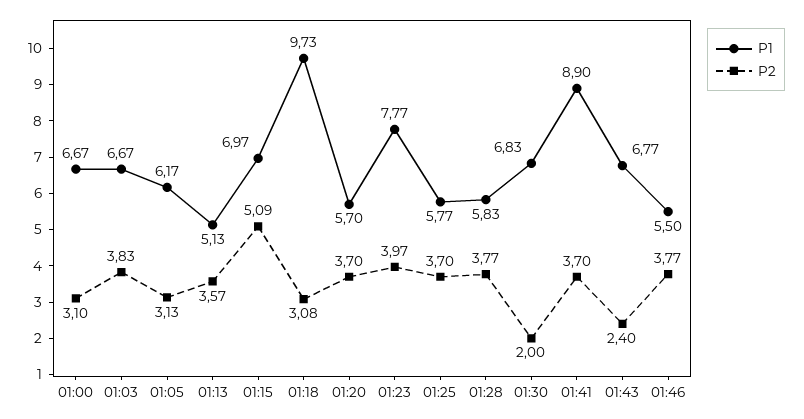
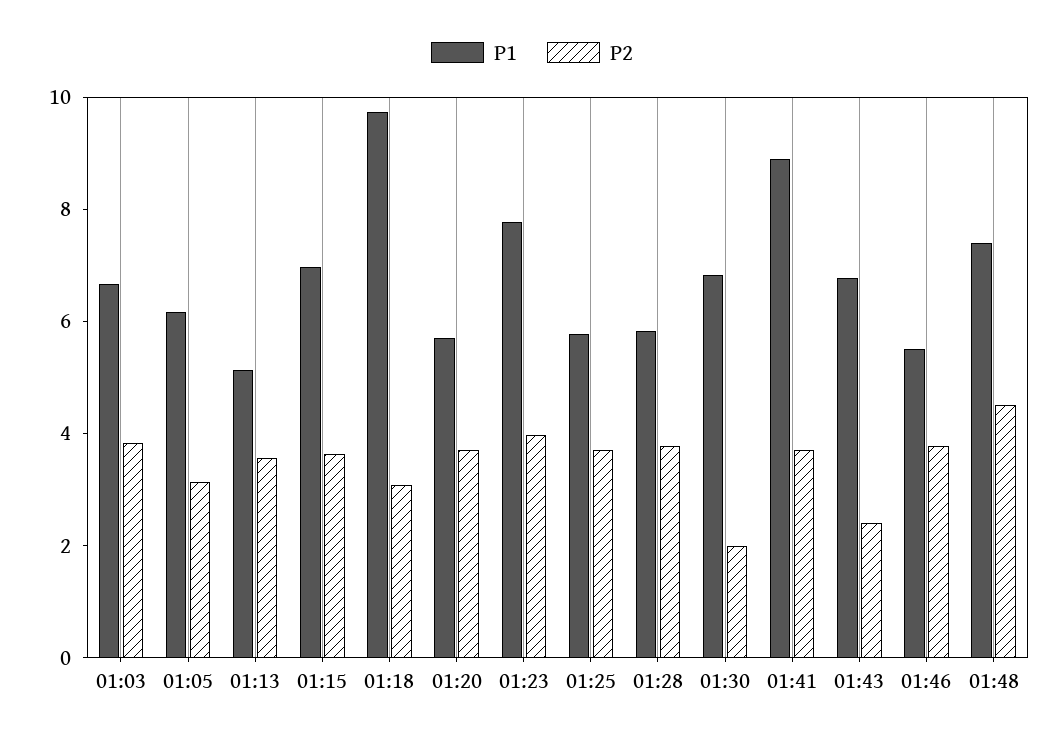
P1, 01:00: 6.67 -> none
P2, 01:00: 3.1 -> none
P2, 01:15: 5.09 -> 3.5
P1, 01:48: none -> 7.5
P2, 01:48: none -> 4.5

